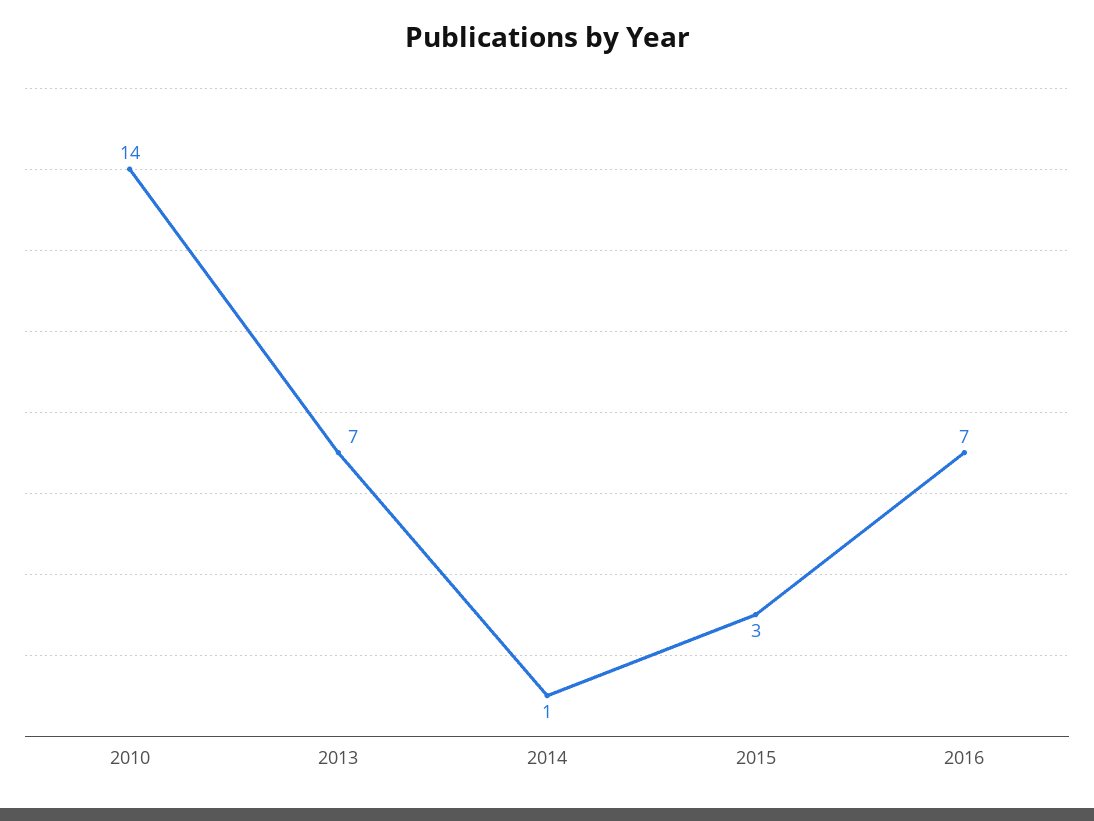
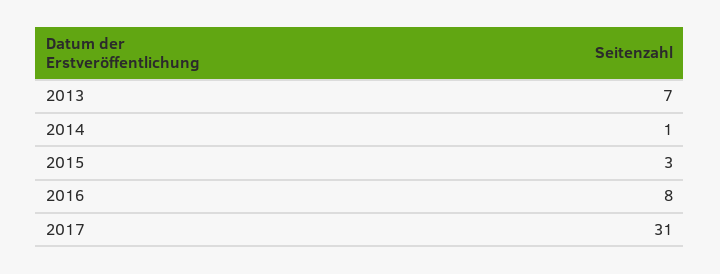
2010: 14 -> none
2016: 7 -> 8
2017: none -> 31

